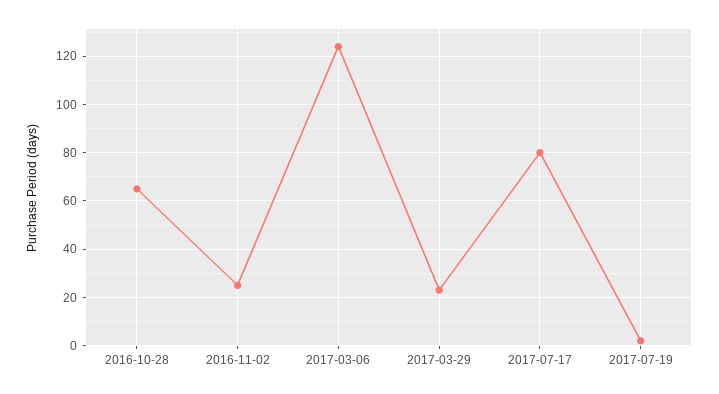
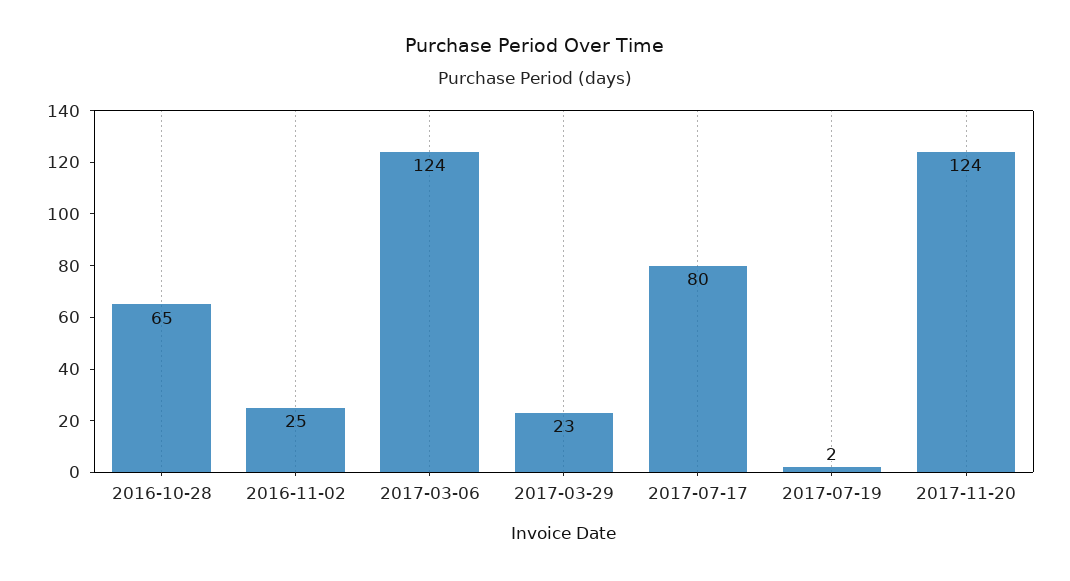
2017-11-20: none -> 124

